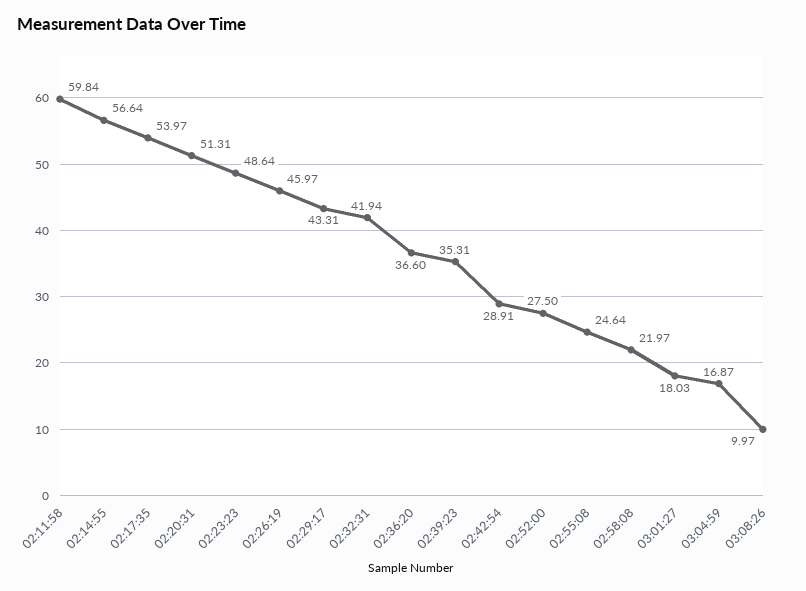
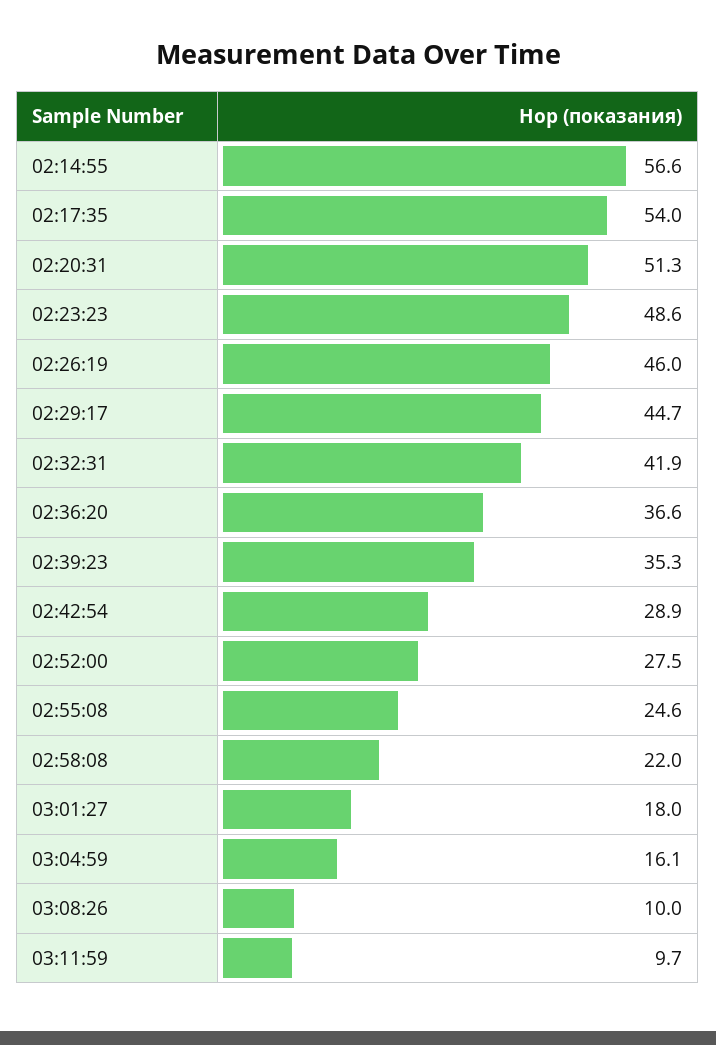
02:11:58: 59.84 -> none
02:29:17: 43.31 -> 44.7
03:04:59: 16.87 -> 16.1
03:11:59: none -> 9.7

